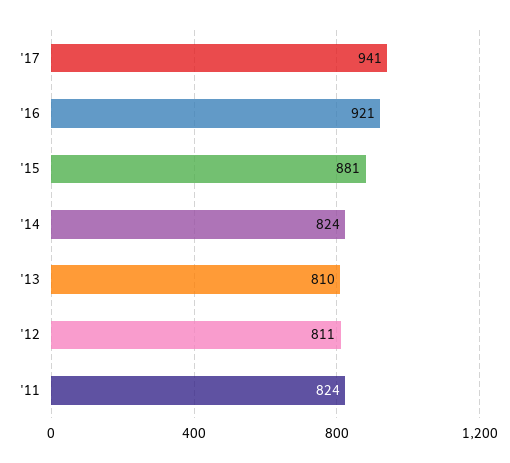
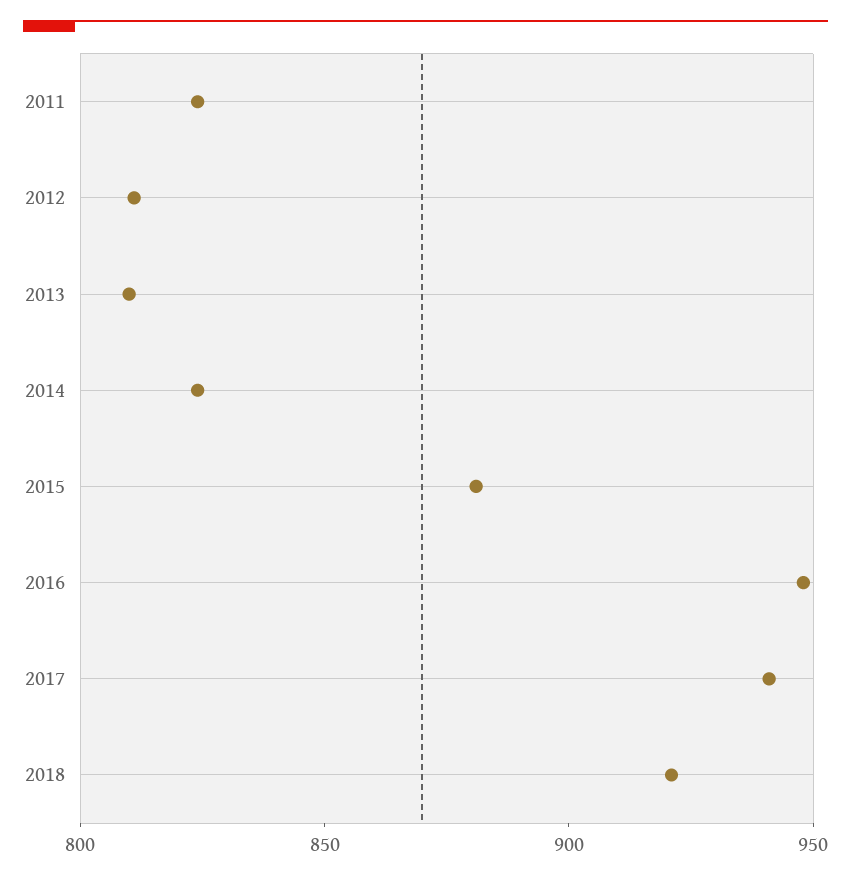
'16: 921 -> 950
2018: none -> 920

